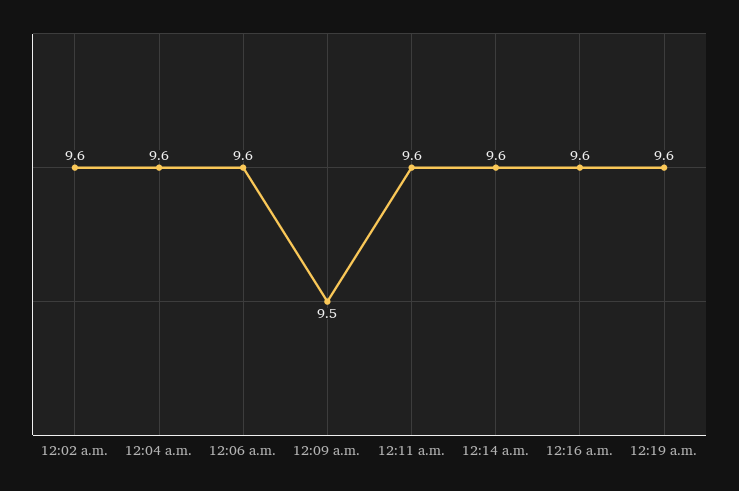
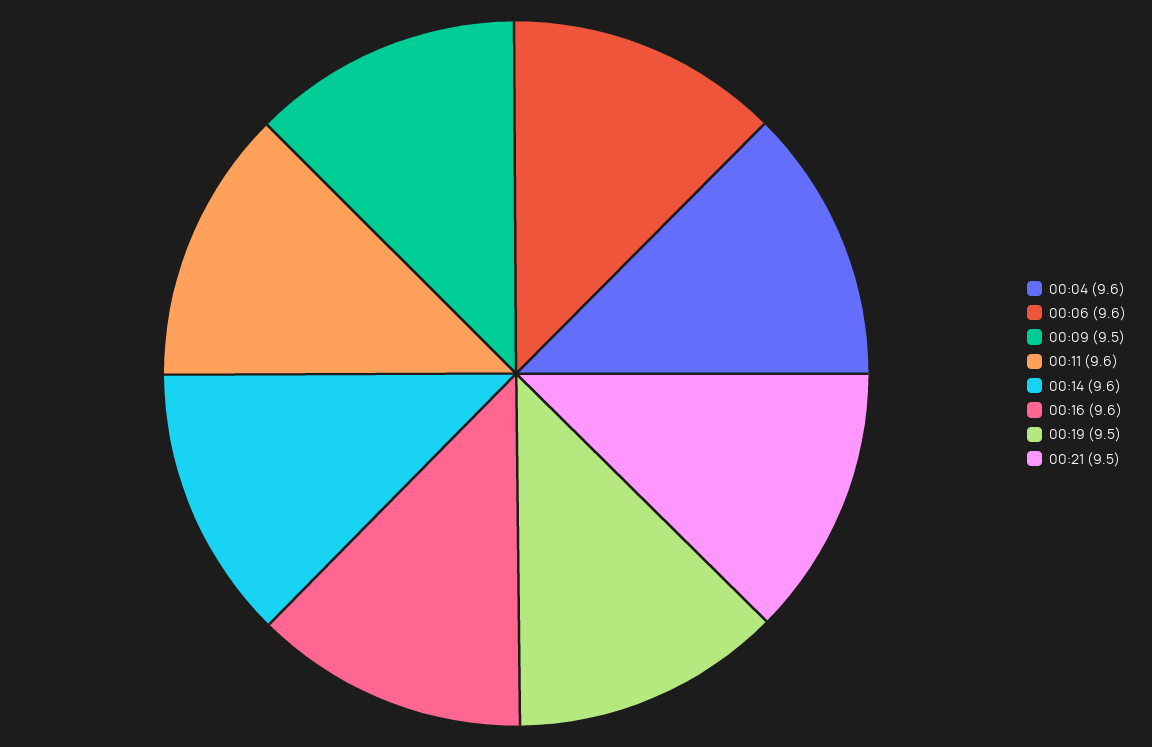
12:02 a.m.: 9.6 -> none
12:19 a.m.: 9.6 -> 9.5
00:21: none -> 9.5

